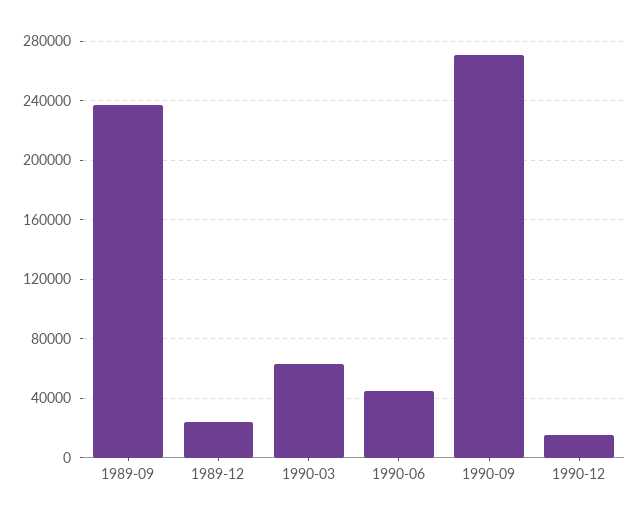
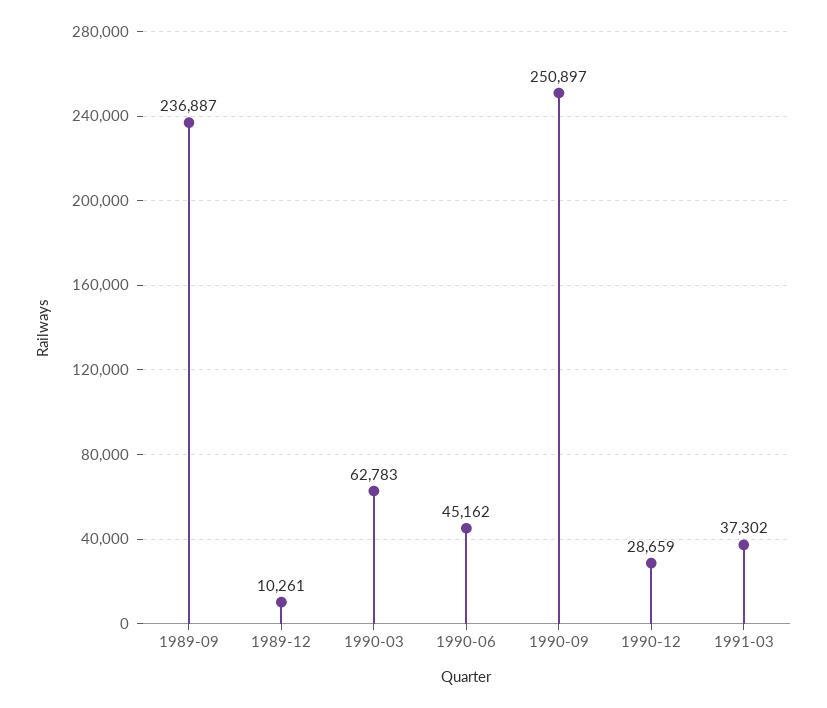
1989-12: 25000 -> 10261
1990-09: 270000 -> 250897
1990-12: 15000 -> 28659
1991-03: none -> 37302

